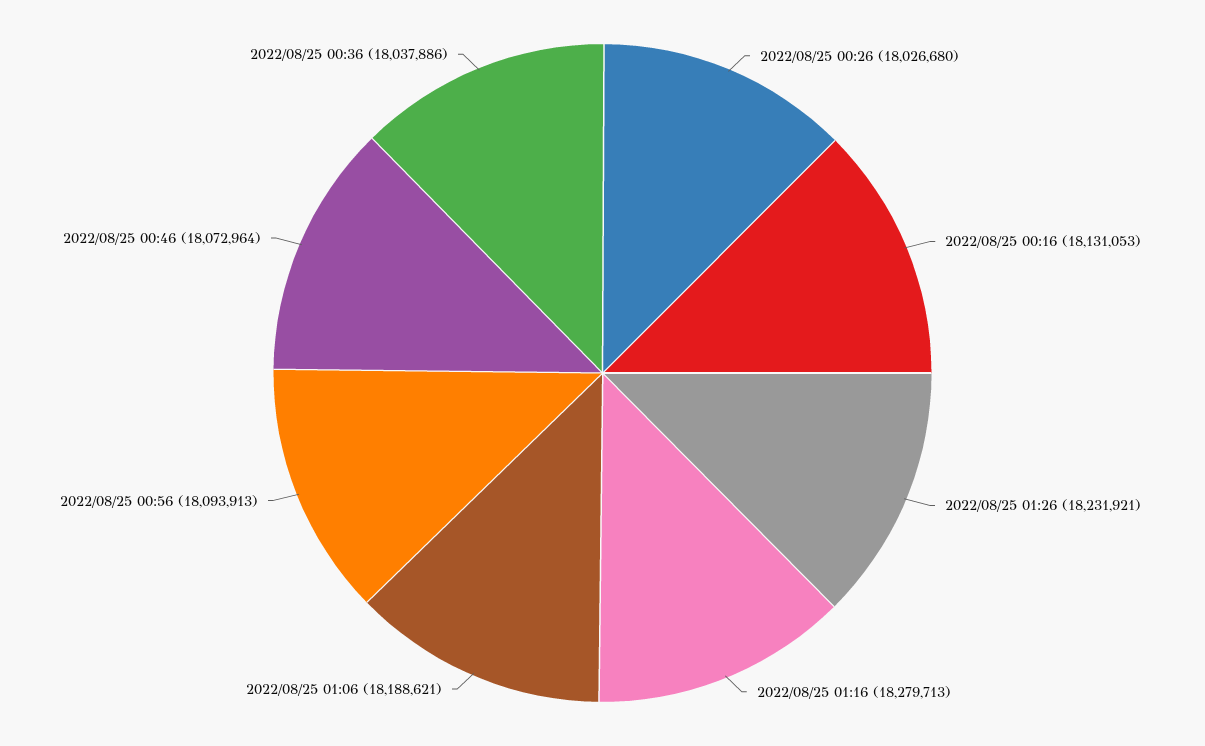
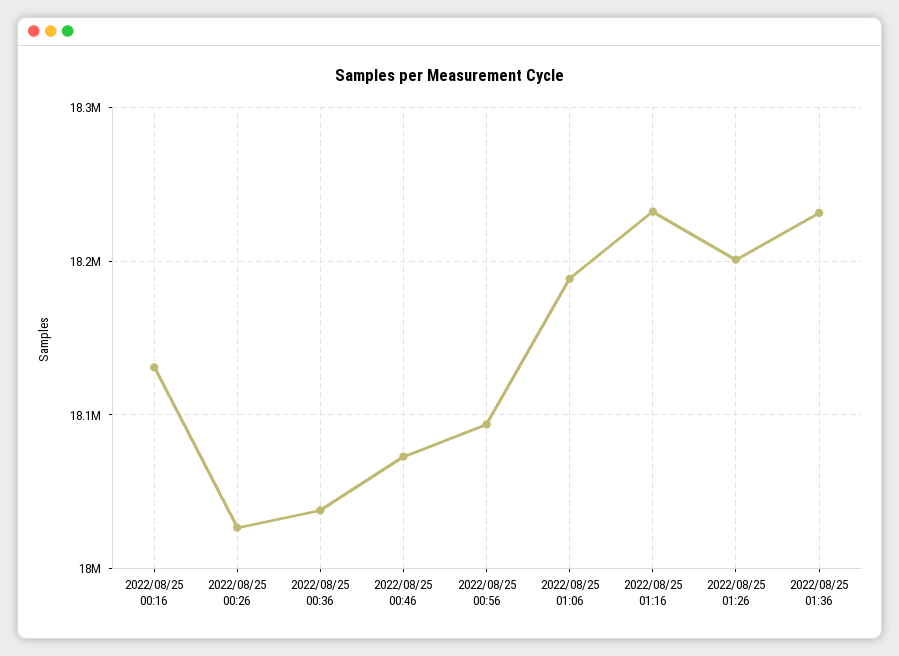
2022/08/25 01:26: 18231921 -> 18200000
2022/08/25 01:16: 18279713 -> 18230000
2022/08/25 01:36: none -> 18230000

